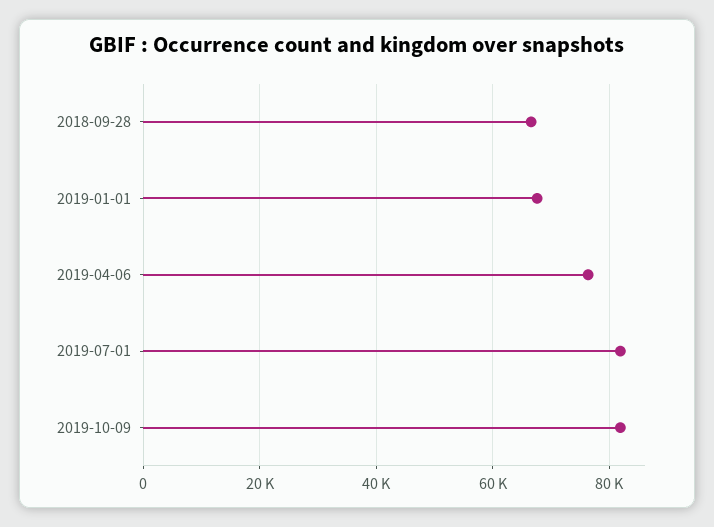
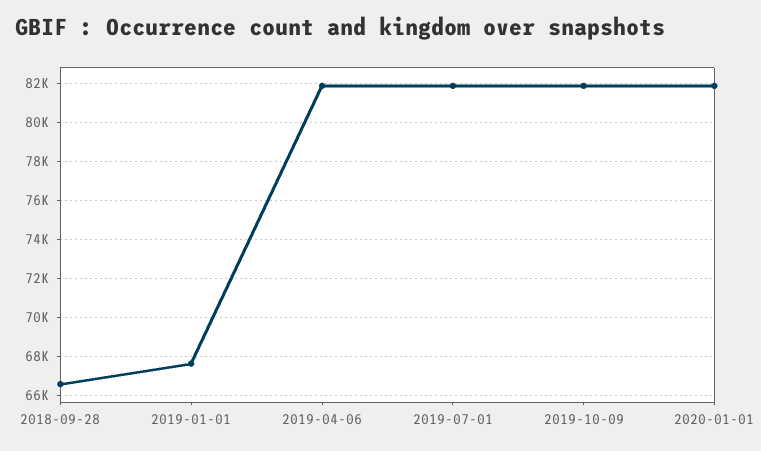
2019-04-06: 76000 -> 82000
2020-01-01: none -> 82000

